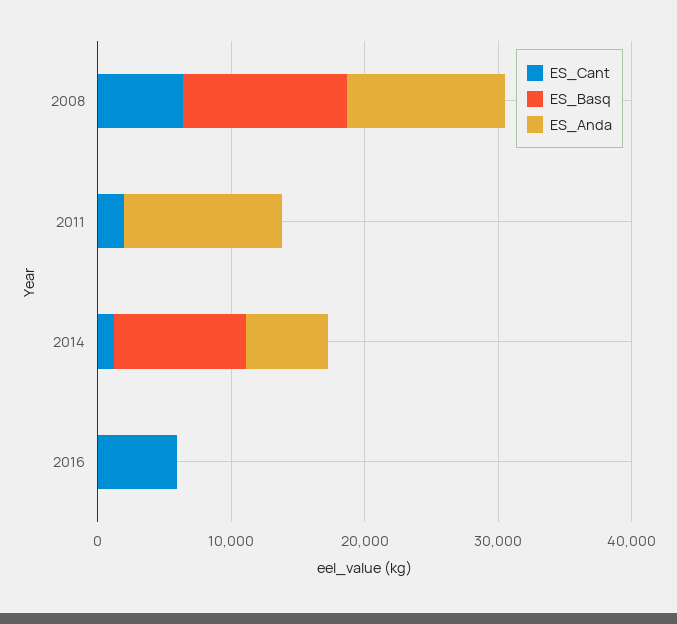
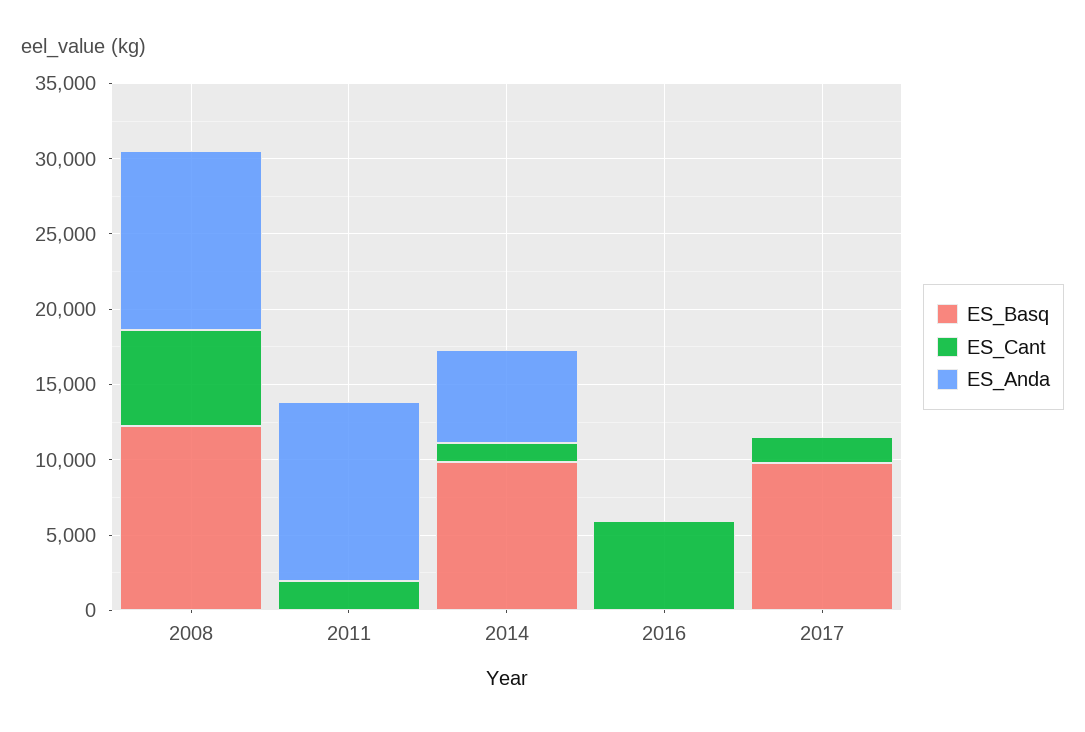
ES_Basq, 2017: none -> 10000
ES_Cant, 2017: none -> 2000
ES_Anda, 2017: none -> 0

